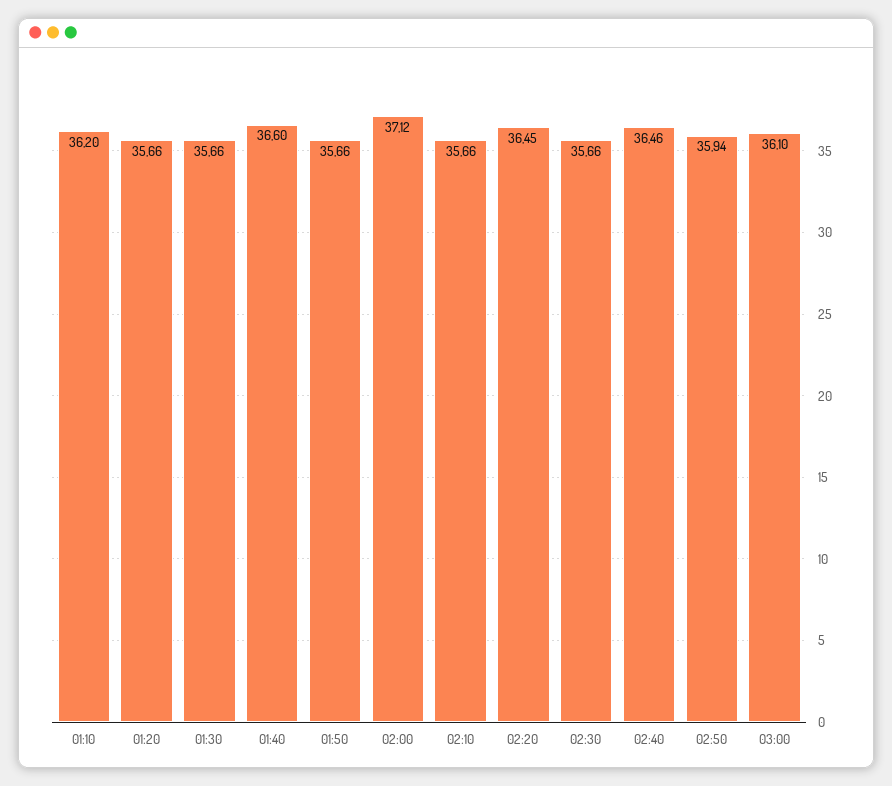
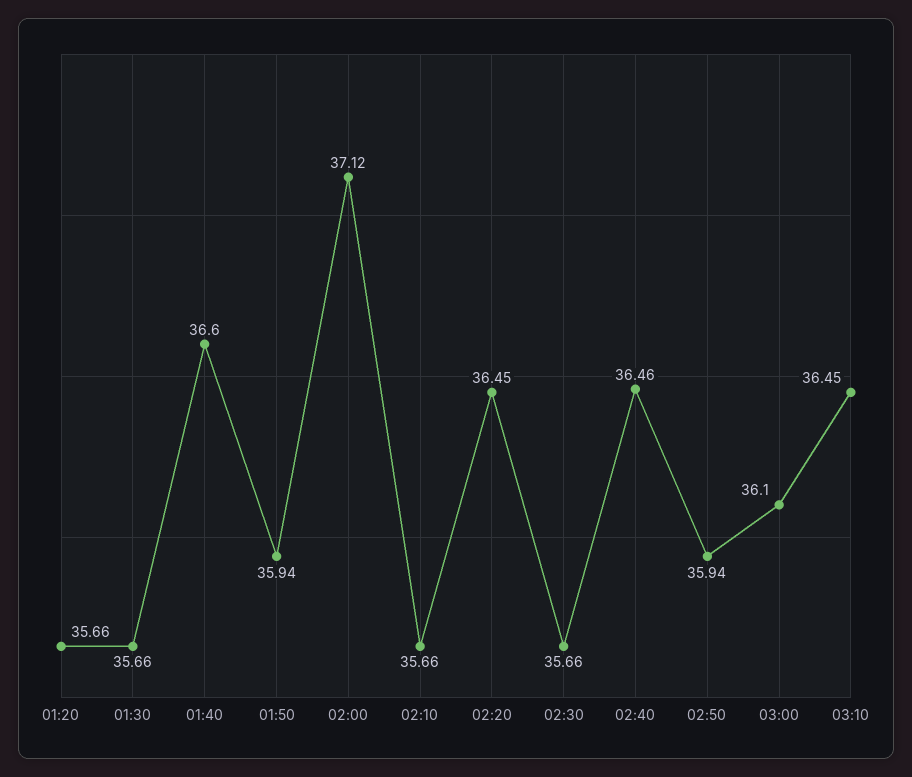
01:10: 36.2 -> none
01:50: 35.66 -> 35.94
03:10: none -> 36.45

